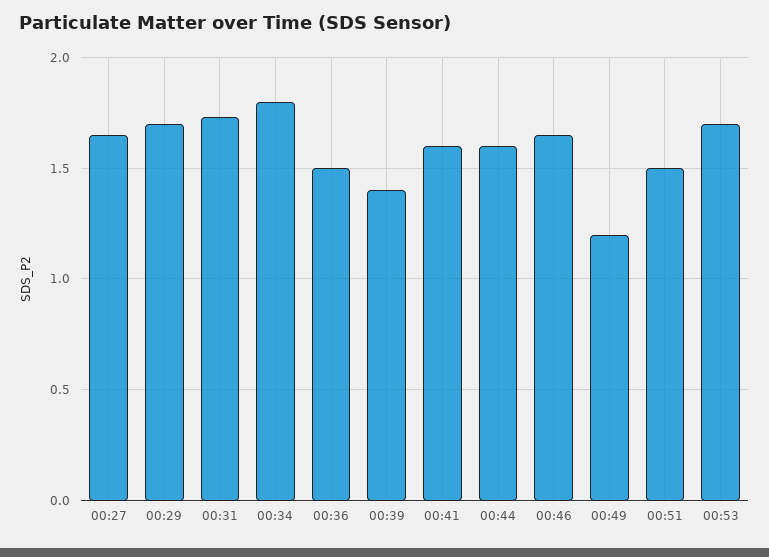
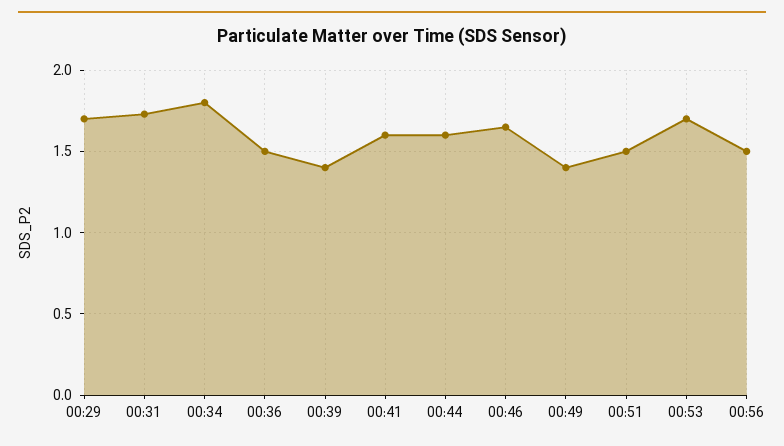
00:27: 1.65 -> none
00:49: 1.2 -> 1.4
00:56: none -> 1.5

